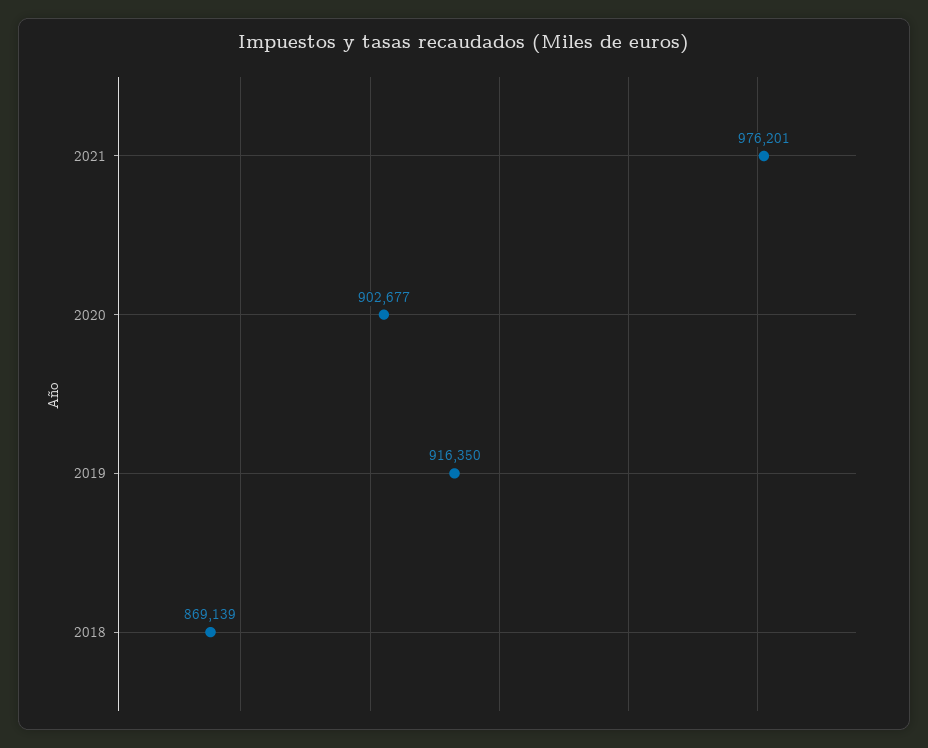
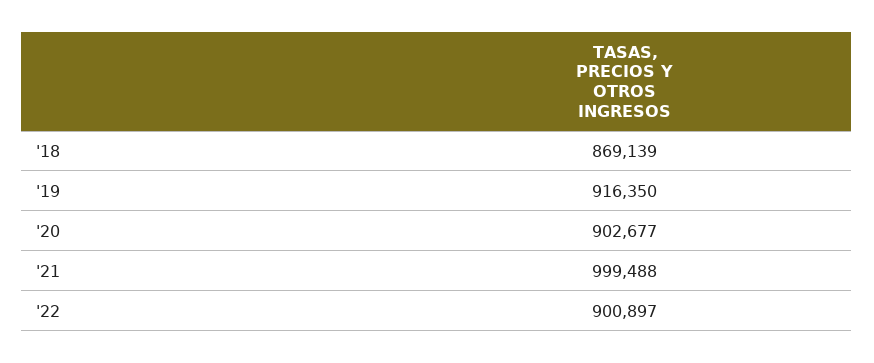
2021: 976201 -> 999488
'22: none -> 900897

